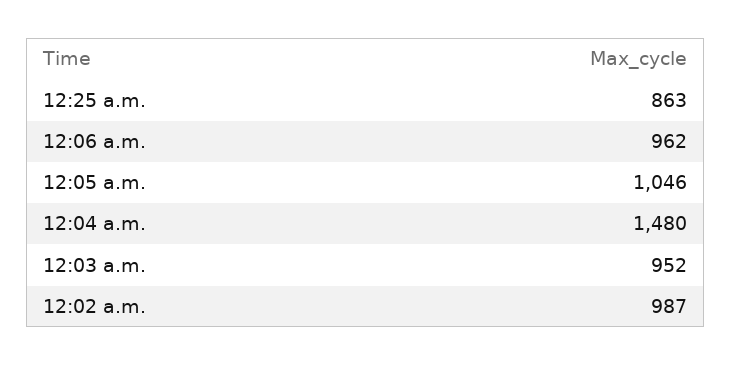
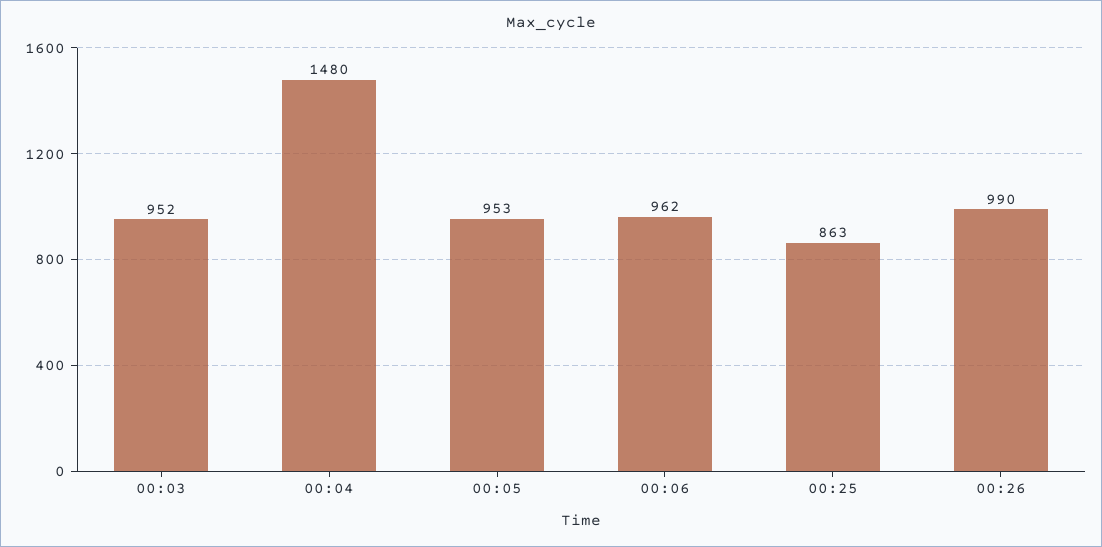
12:05 a.m.: 1046 -> 953
12:02 a.m.: 987 -> none
00:26: none -> 990

